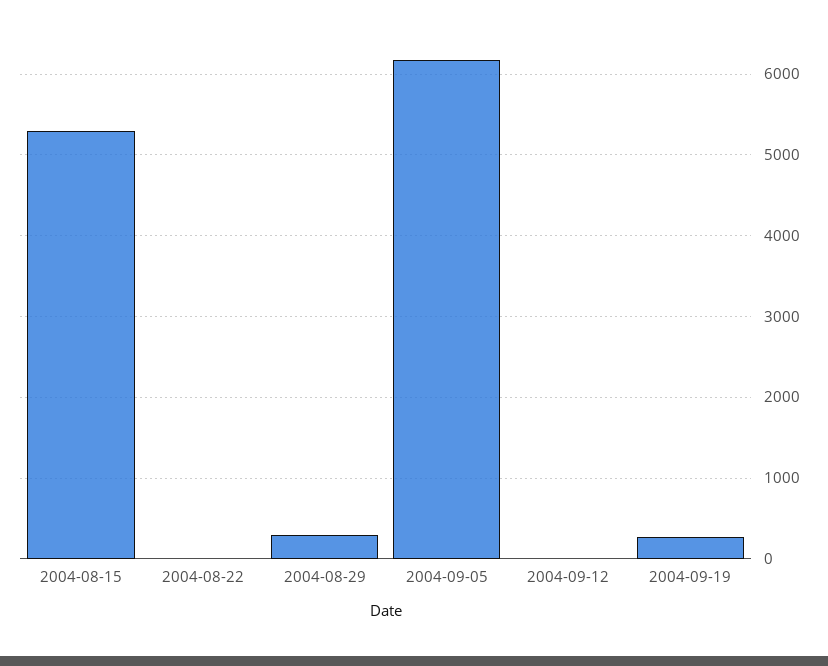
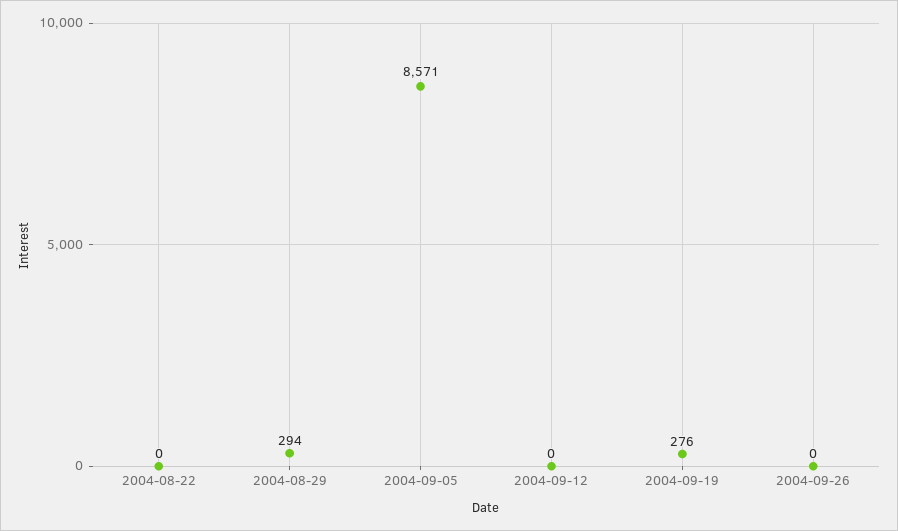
2004-08-15: 5300 -> none
2004-09-05: 6200 -> 8571
2004-09-26: none -> 0

